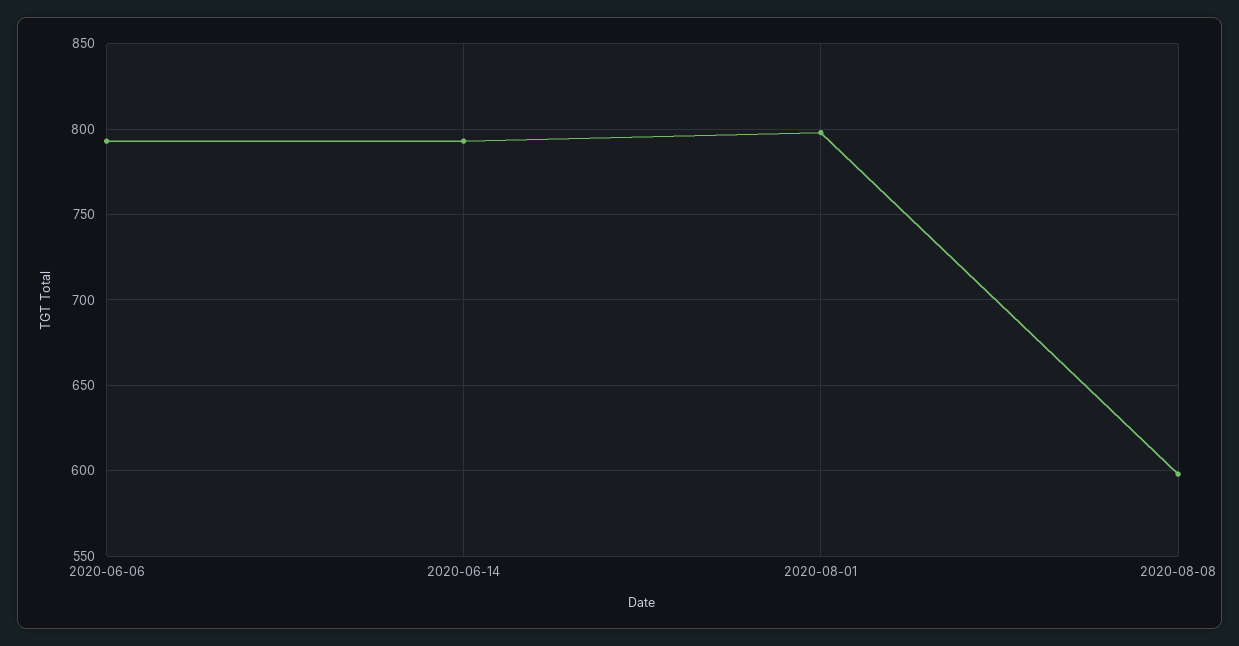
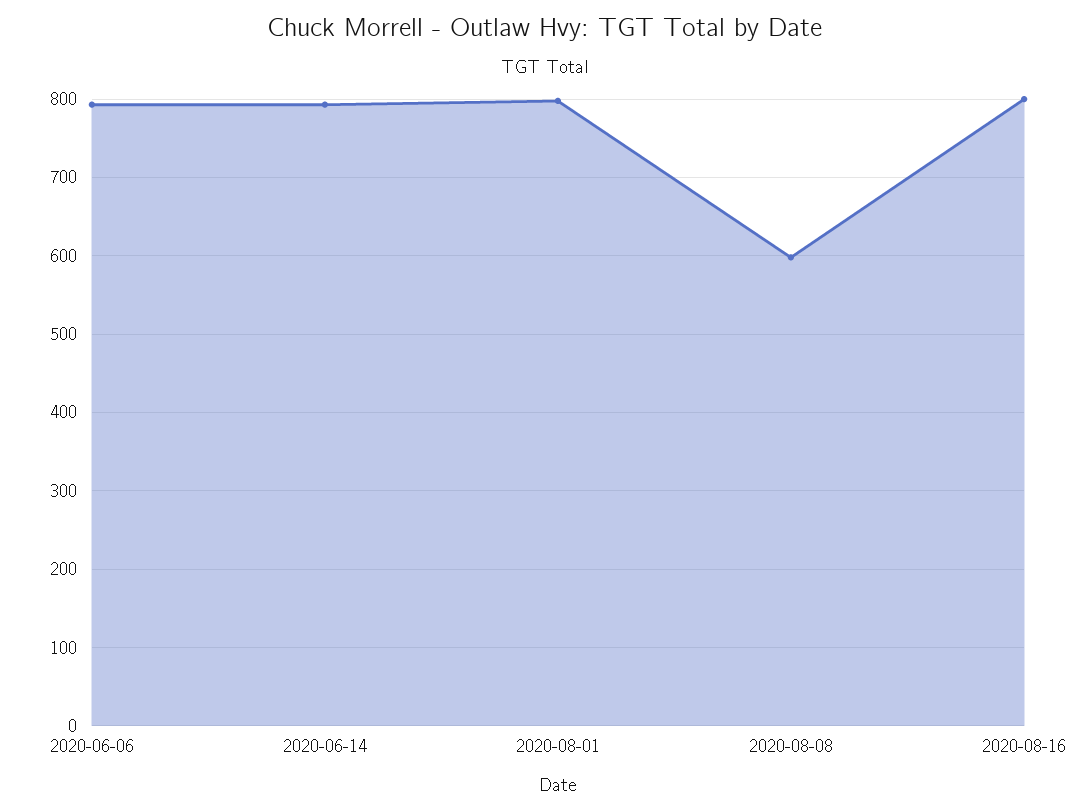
2020-08-16: none -> 800

